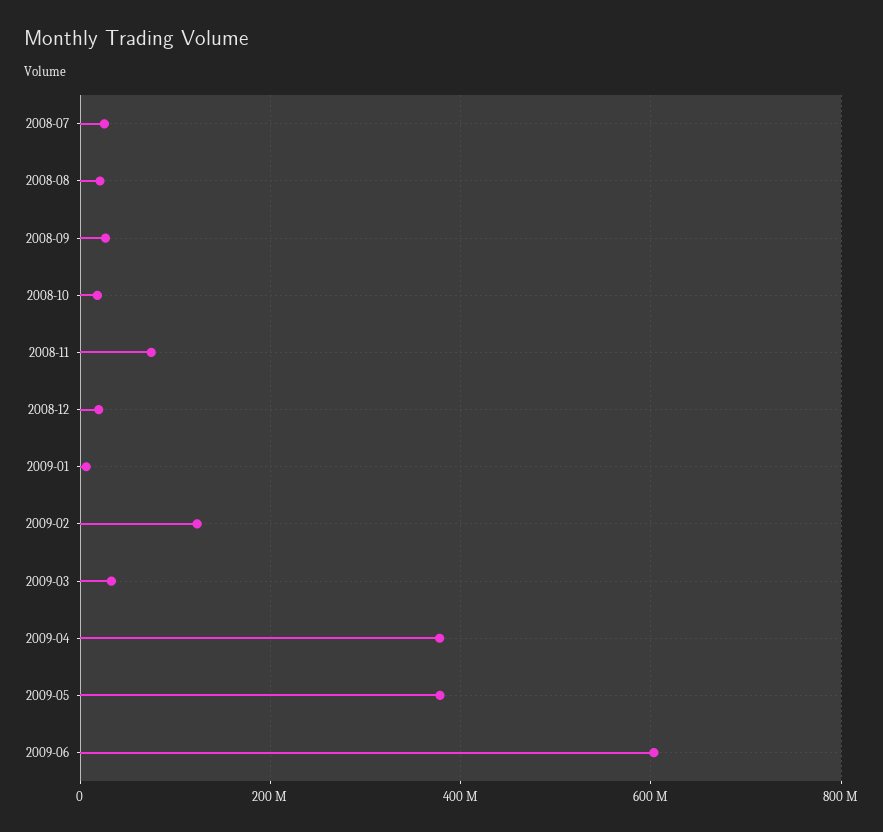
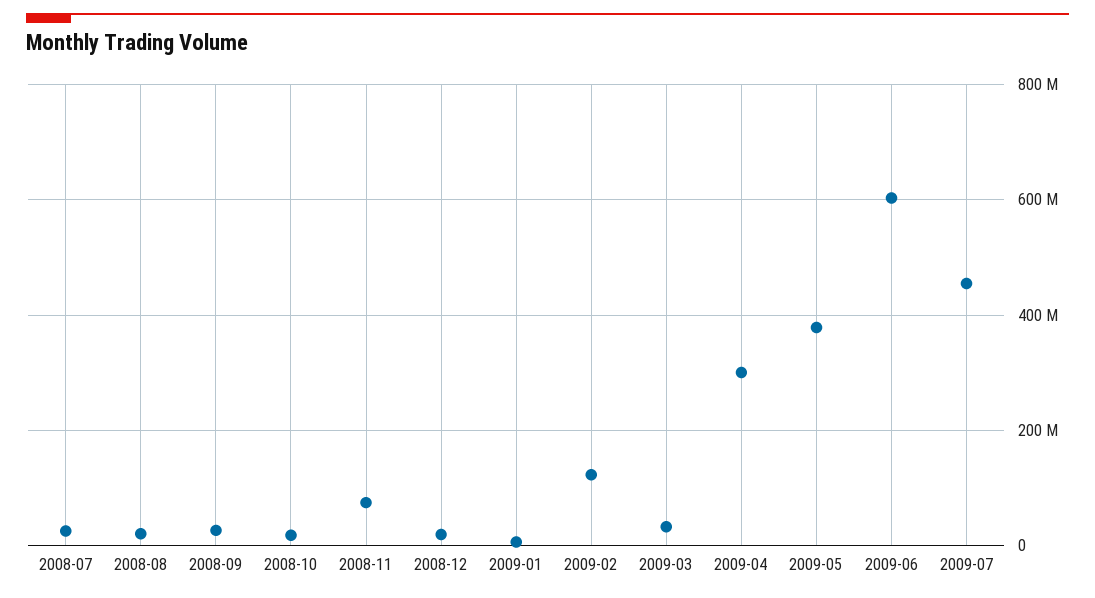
2009-04: 380000000 -> 300000000
2009-07: none -> 460000000

